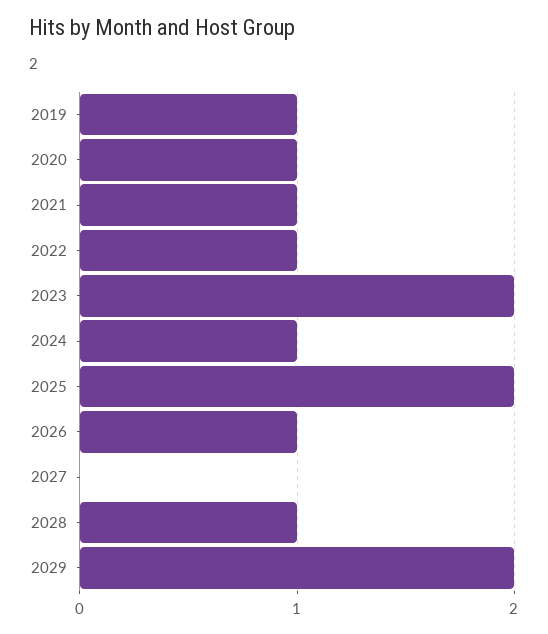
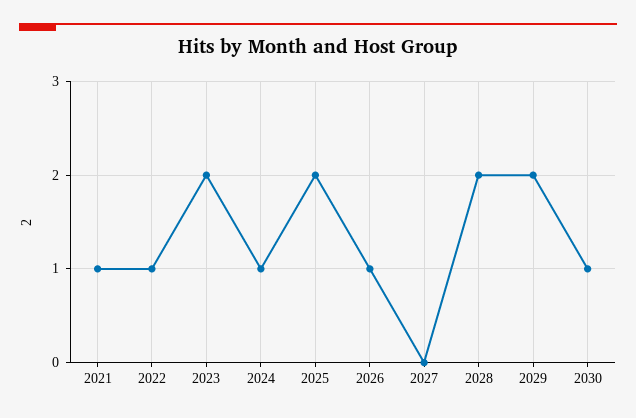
2019: 1 -> none
2020: 1 -> none
2028: 1 -> 2
2030: none -> 1

